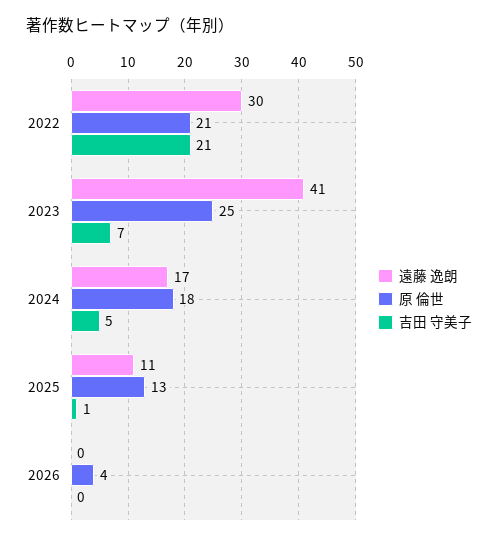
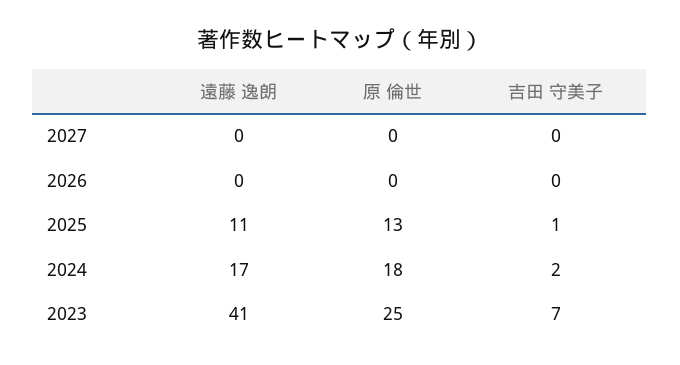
遠藤 逸朗, 2022: 30 -> none
原 倫世, 2022: 21 -> none
吉田 守美子, 2022: 21 -> none
吉田 守美子, 2024: 5 -> 2
原 倫世, 2026: 4 -> 0
遠藤 逸朗, 2027: none -> 0
原 倫世, 2027: none -> 0
吉田 守美子, 2027: none -> 0

